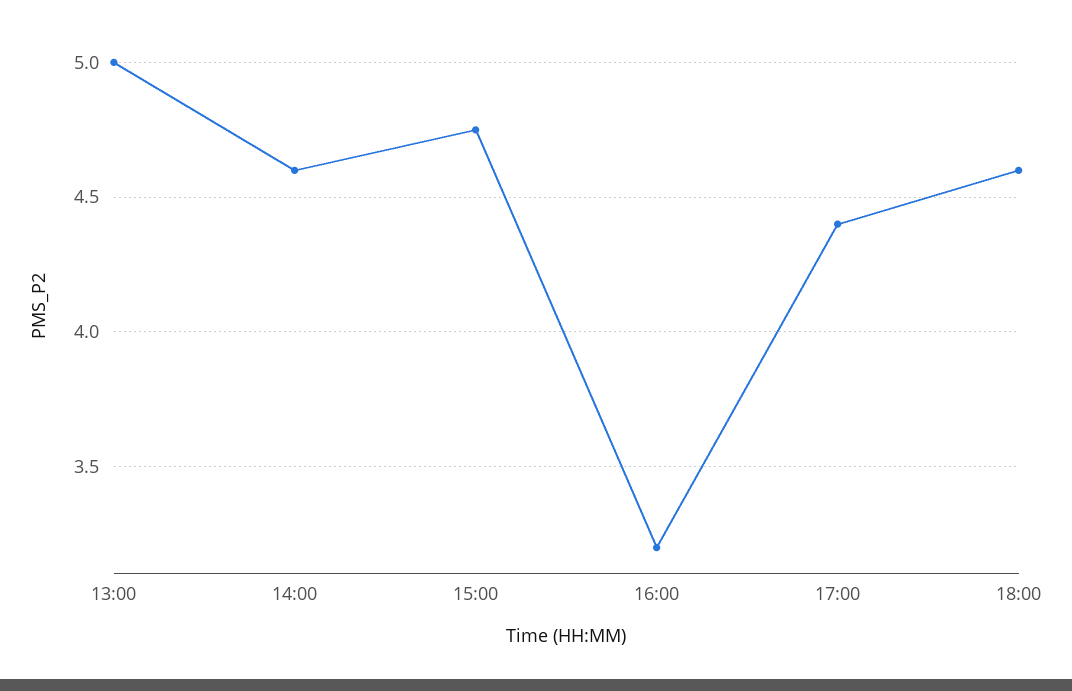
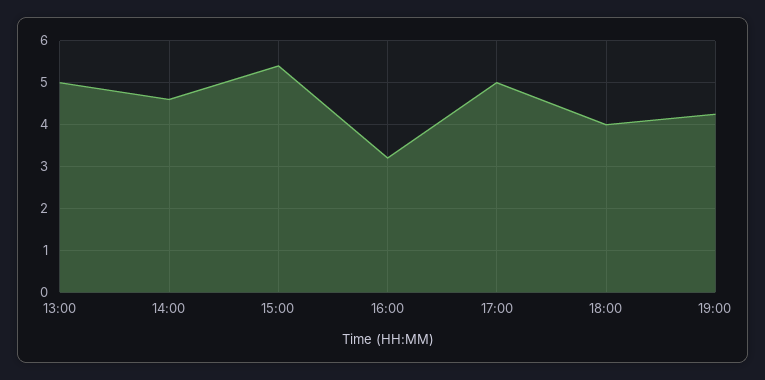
15:00: 4.75 -> 5.4
17:00: 4.4 -> 5
18:00: 4.6 -> 4
19:00: none -> 4.2

